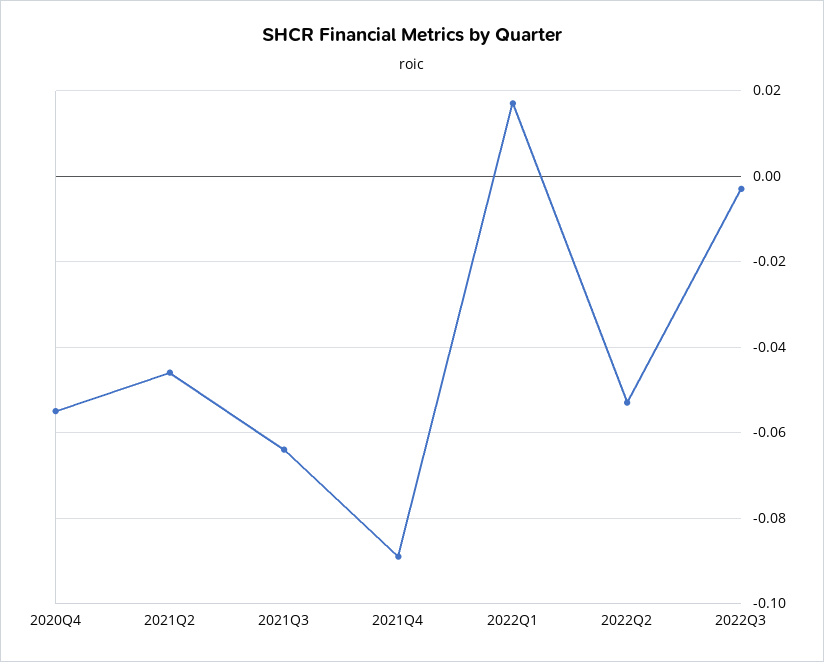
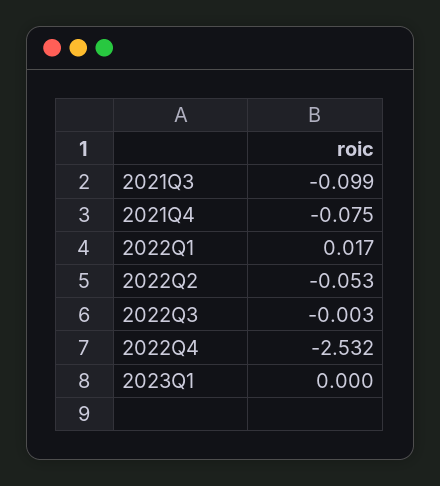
2020Q4: -0.055 -> none
2021Q2: -0.045 -> none
2021Q3: -0.065 -> -0.099
2021Q4: -0.09 -> -0.075
2022Q4: none -> -2.532
2023Q1: none -> 0

